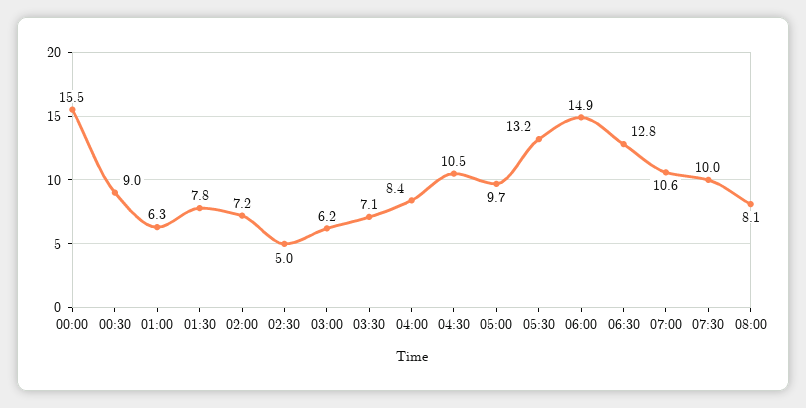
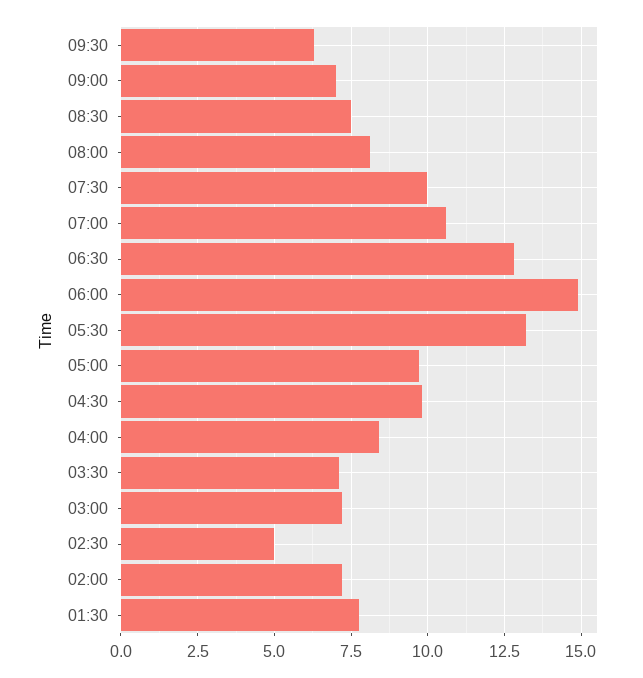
00:00: 15.5 -> none
00:30: 9 -> none
01:00: 6.3 -> none
03:00: 6.2 -> 7.25
04:30: 10.5 -> 9.75
09:30: none -> 6.25
09:00: none -> 7
08:30: none -> 7.5

